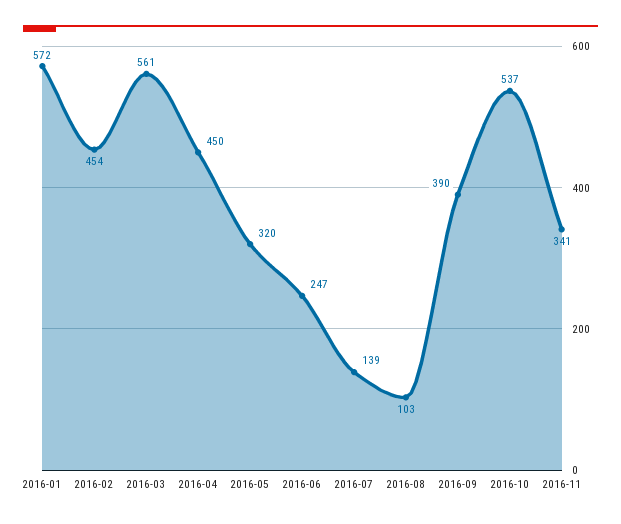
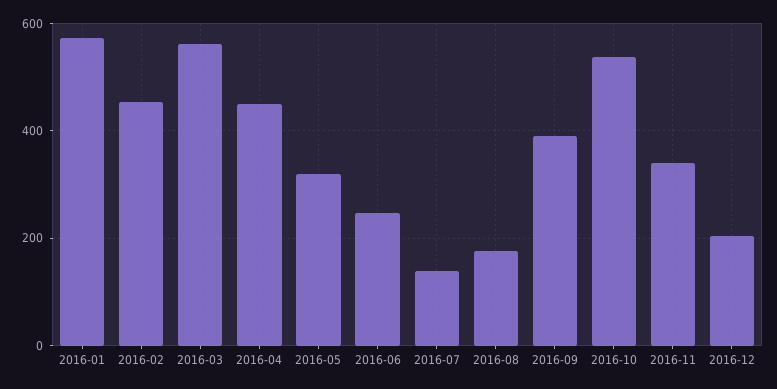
2016-08: 103 -> 180
2016-12: none -> 200

